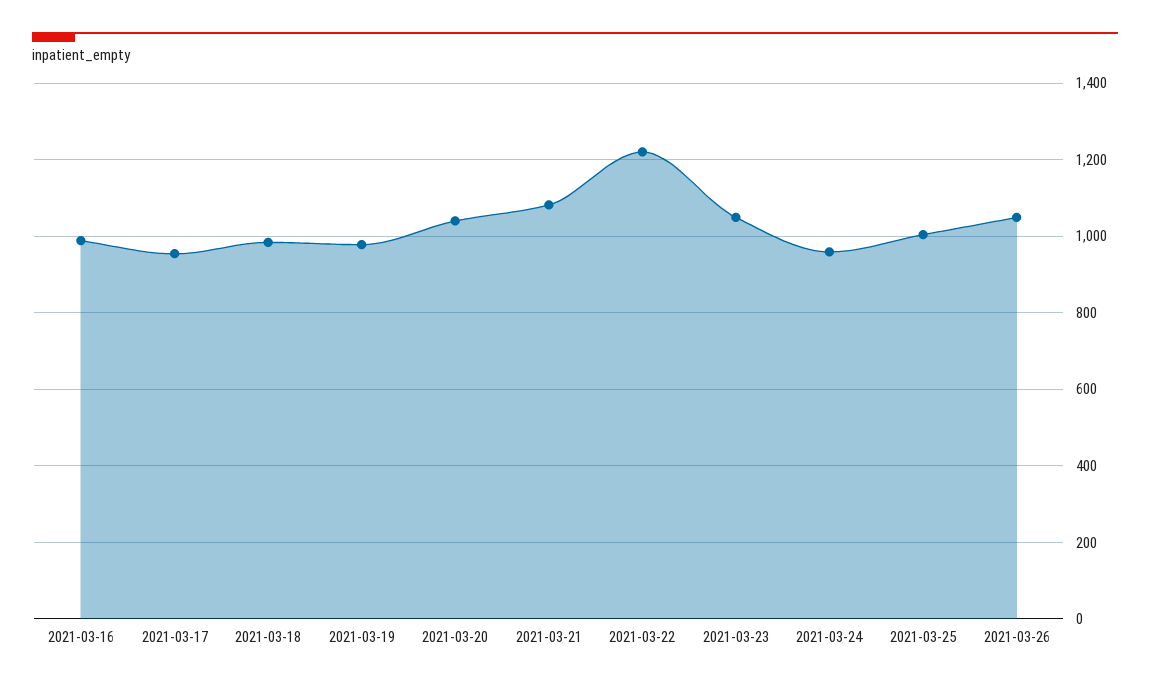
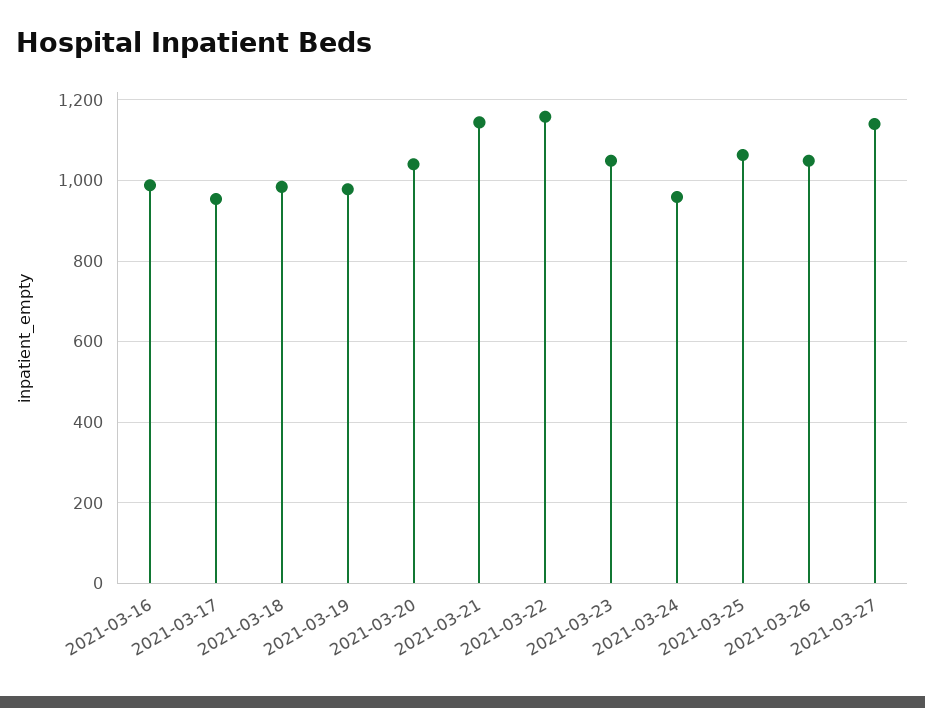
2021-03-21: 1080 -> 1140
2021-03-22: 1220 -> 1160
2021-03-25: 1000 -> 1060
2021-03-27: none -> 1140

